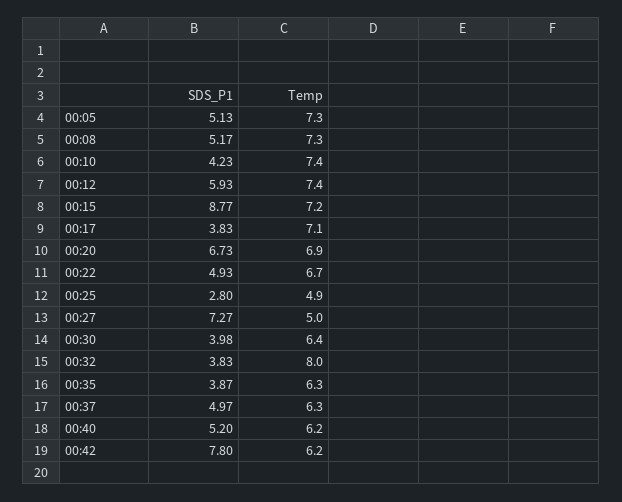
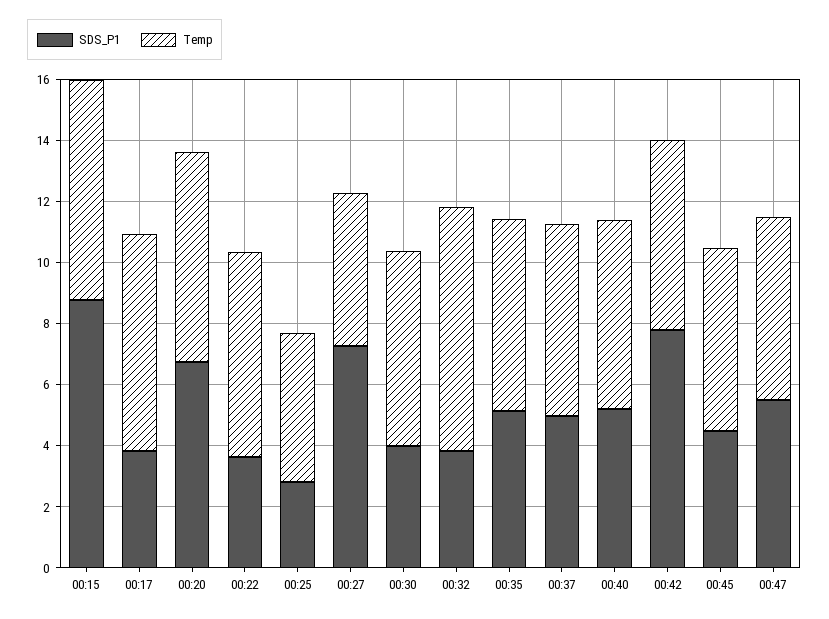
SDS_P1, 00:05: 5.13 -> none
Temp, 00:05: 7.3 -> none
SDS_P1, 00:08: 5.17 -> none
Temp, 00:08: 7.3 -> none
SDS_P1, 00:10: 4.23 -> none
Temp, 00:10: 7.4 -> none
SDS_P1, 00:12: 5.93 -> none
Temp, 00:12: 7.4 -> none
SDS_P1, 00:22: 4.93 -> 3.5
SDS_P1, 00:35: 3.87 -> 5
SDS_P1, 00:45: none -> 4.5
Temp, 00:45: none -> 6
SDS_P1, 00:47: none -> 5.5
Temp, 00:47: none -> 6

